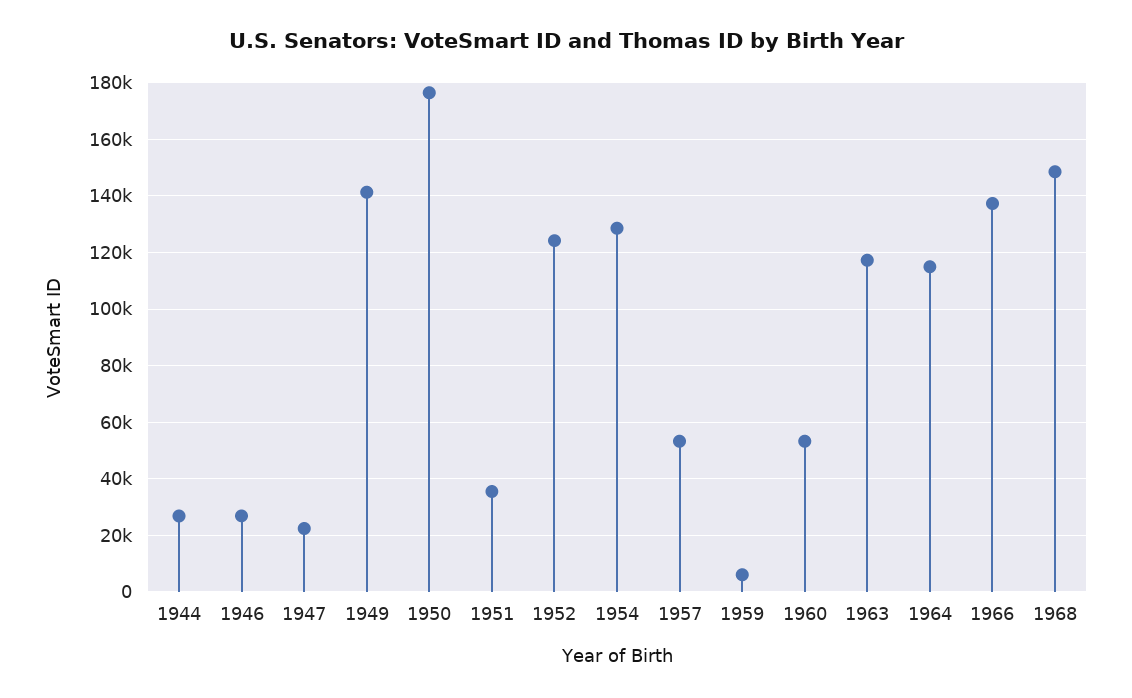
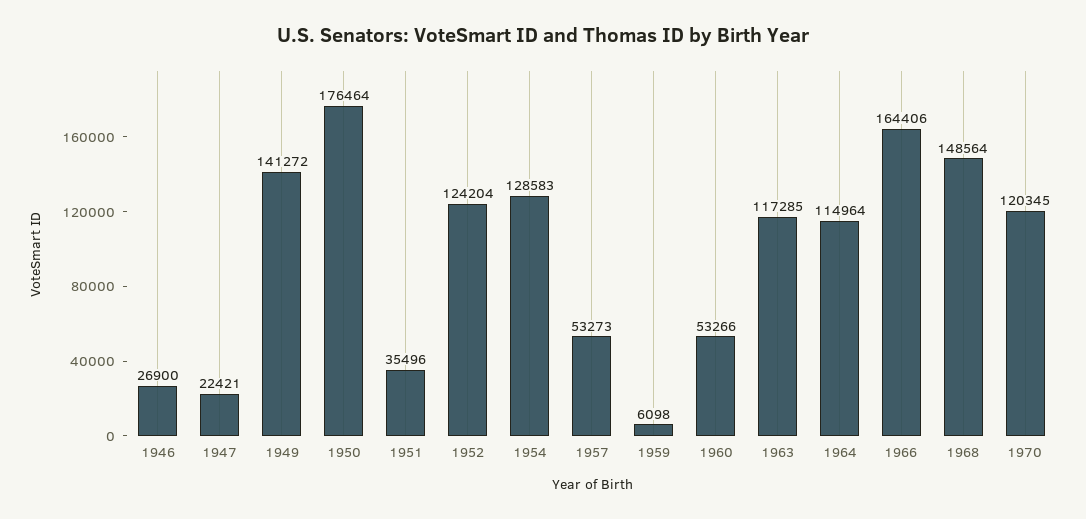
1944: 27500 -> none
1966: 137500 -> 164406
1970: none -> 120345

